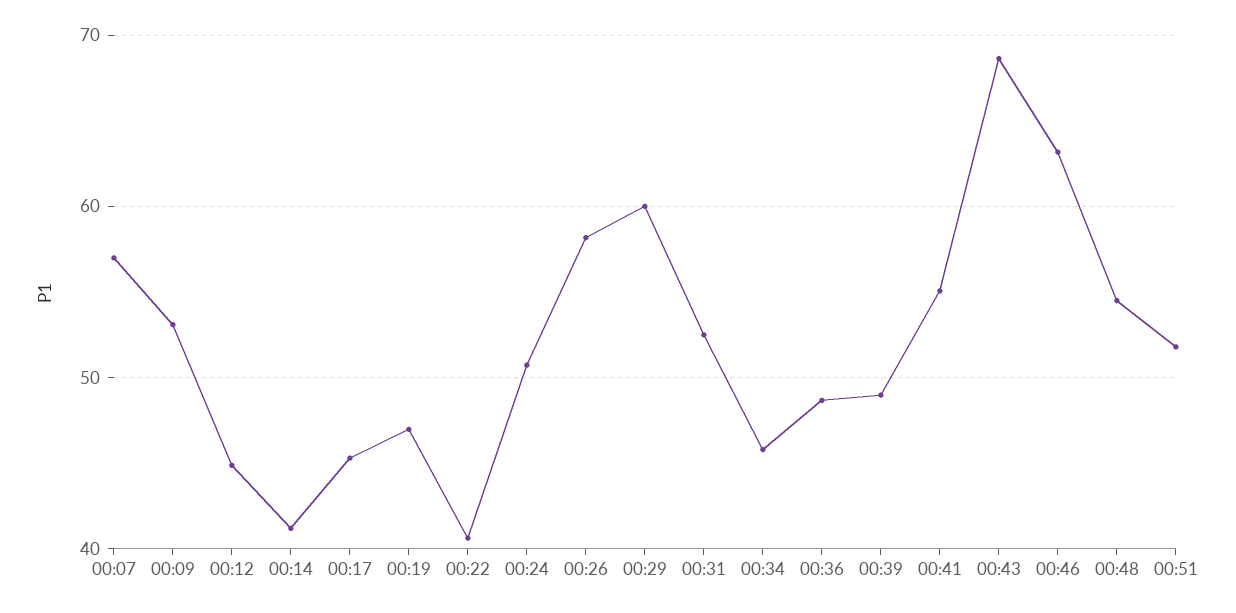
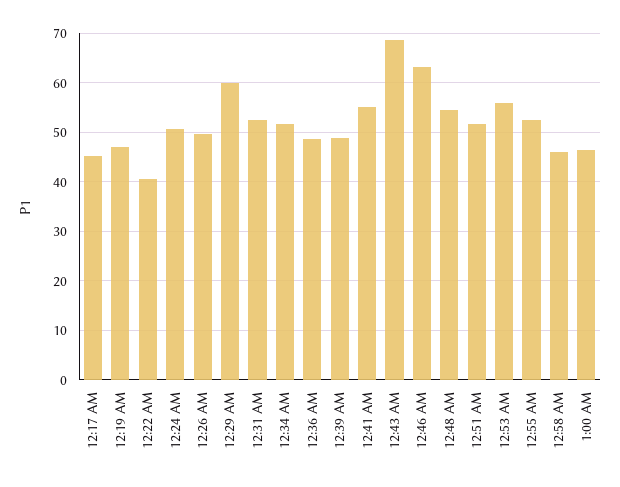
00:07: 57 -> none
00:09: 53 -> none
00:12: 45 -> none
00:14: 41 -> none
00:26: 58 -> 50
00:34: 46 -> 52
12:53 AM: none -> 56
12:55 AM: none -> 52
12:58 AM: none -> 46
1:00 AM: none -> 46

